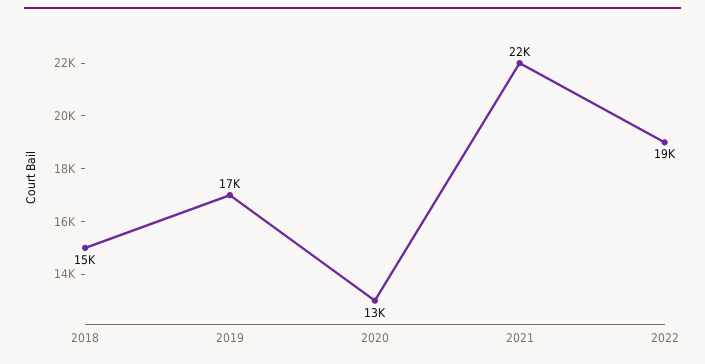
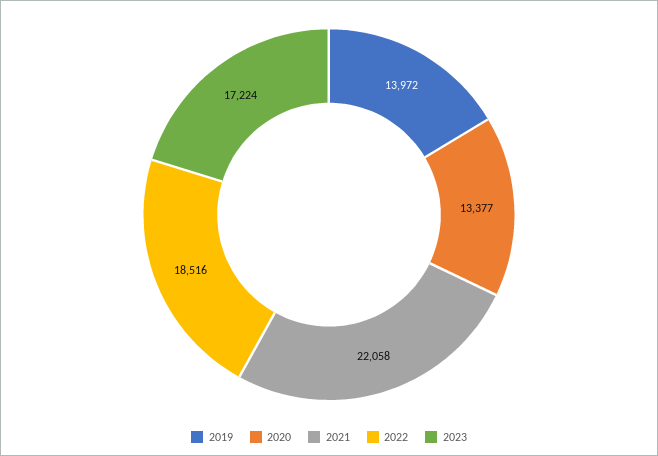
2018: 15000 -> none
2019: 17000 -> 13972
2023: none -> 17224

